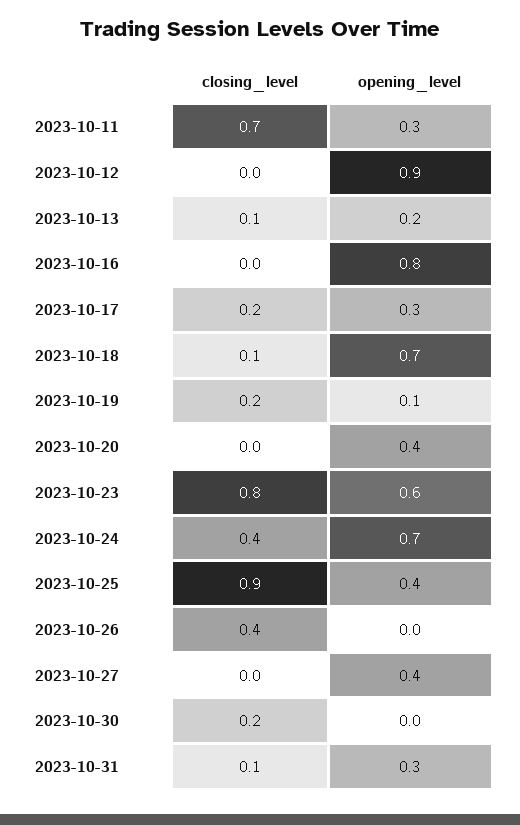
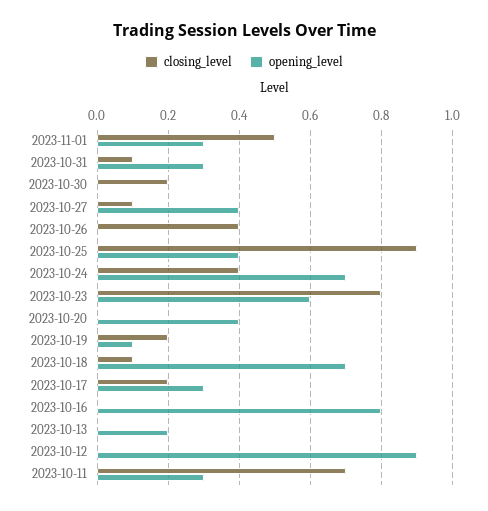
closing_level, 2023-10-13: 0.1 -> 0
closing_level, 2023-10-27: 0 -> 0.1
closing_level, 2023-11-01: none -> 0.5
opening_level, 2023-11-01: none -> 0.3

